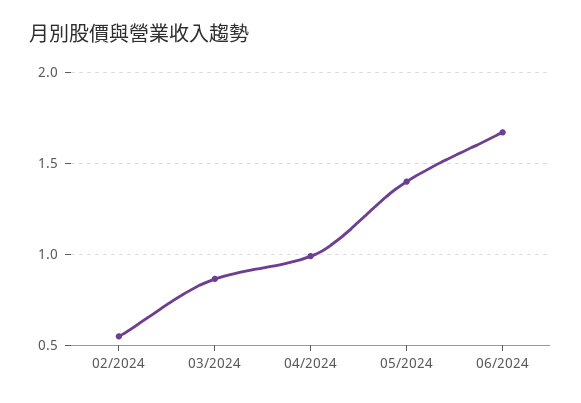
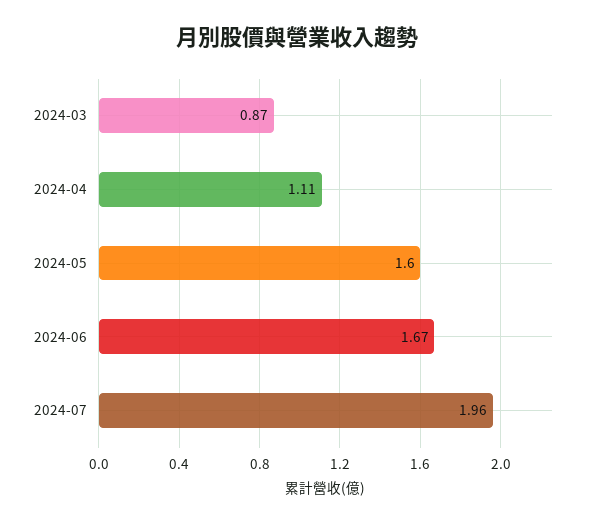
02/2024: 0.55 -> none
04/2024: 1 -> 1.11
05/2024: 1.4 -> 1.6
2024-07: none -> 1.96

